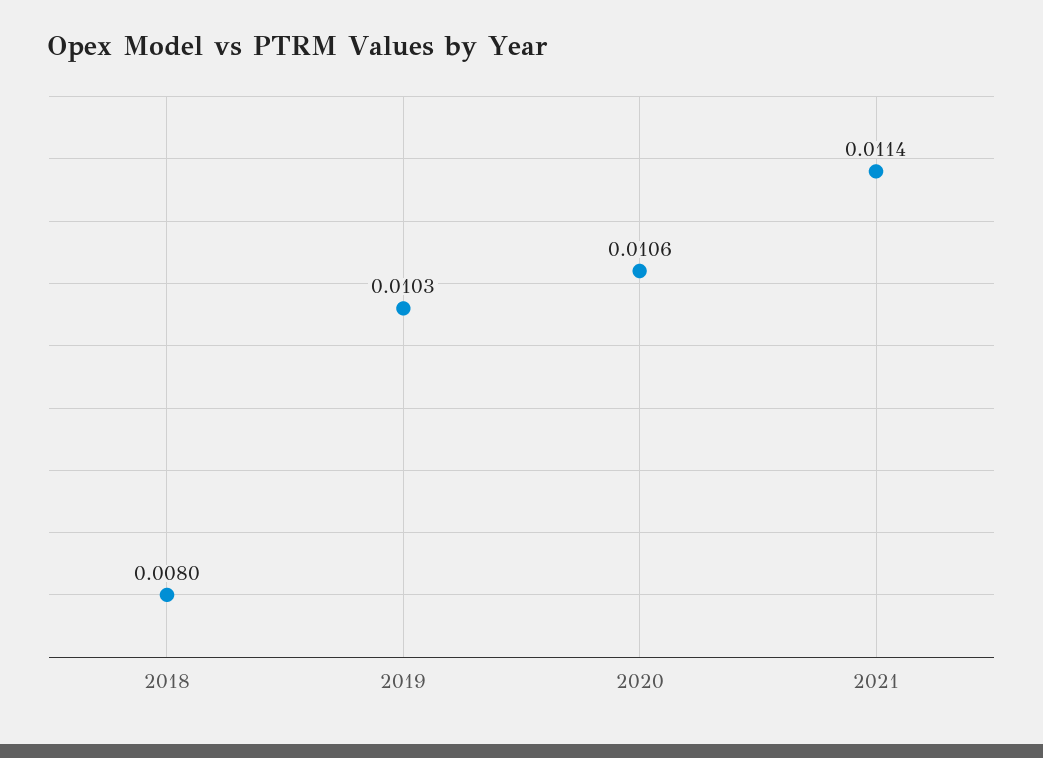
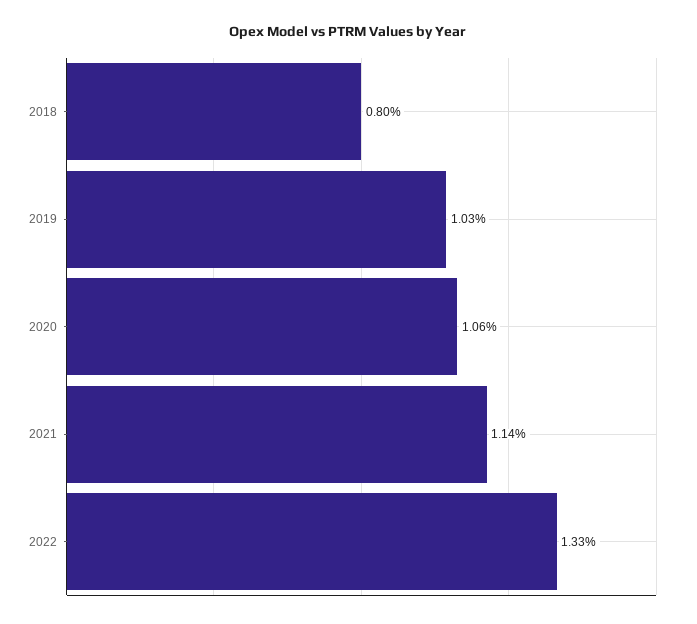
2022: none -> 0.0133

